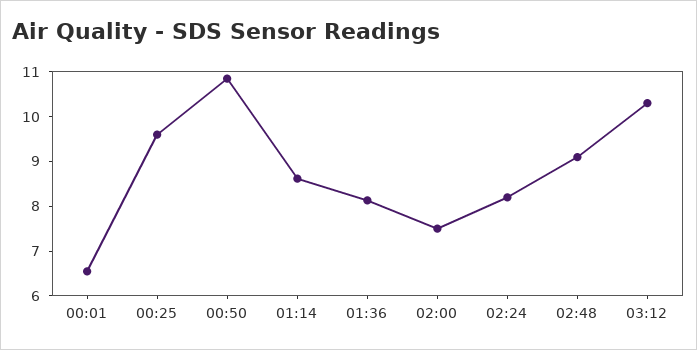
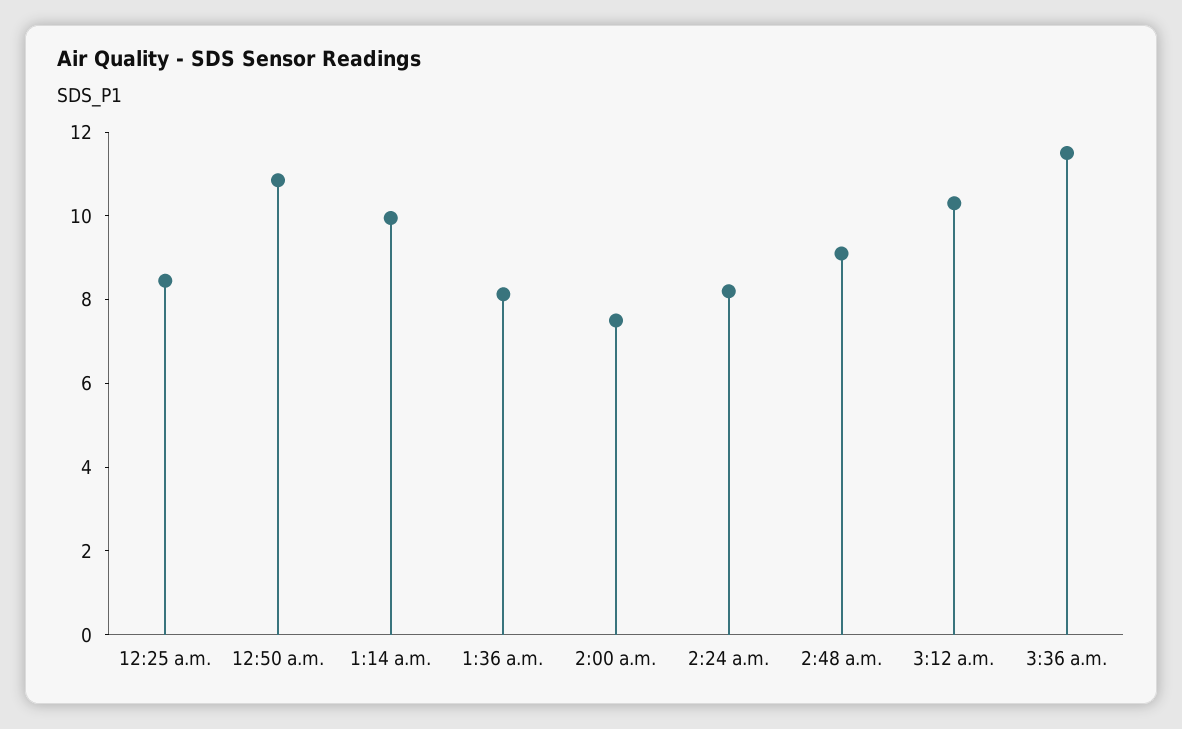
00:01: 6.6 -> none
00:25: 9.6 -> 8.5
01:14: 8.6 -> 10
3:36 a.m.: none -> 11.5

